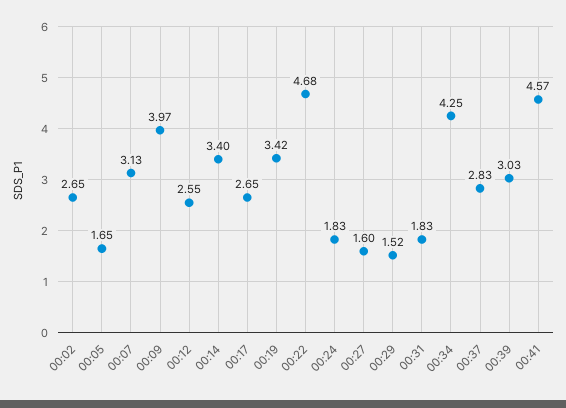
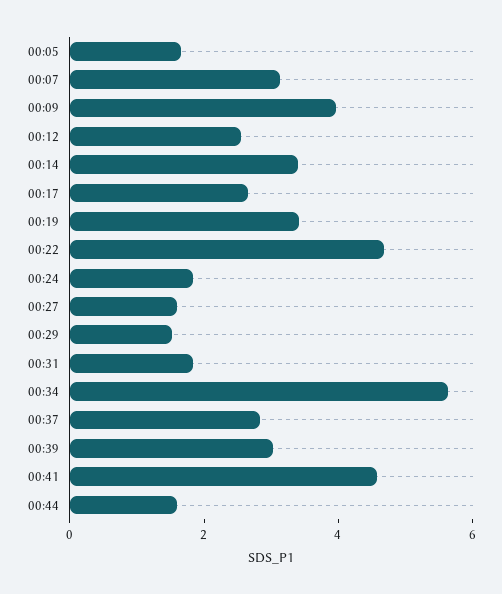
00:02: 2.65 -> none
00:34: 4.25 -> 5.5
00:44: none -> 1.5

